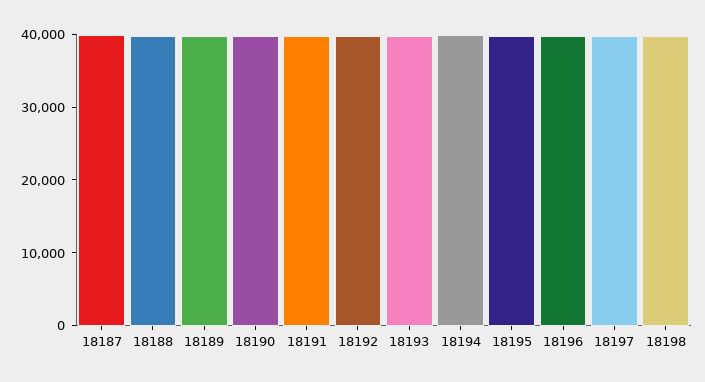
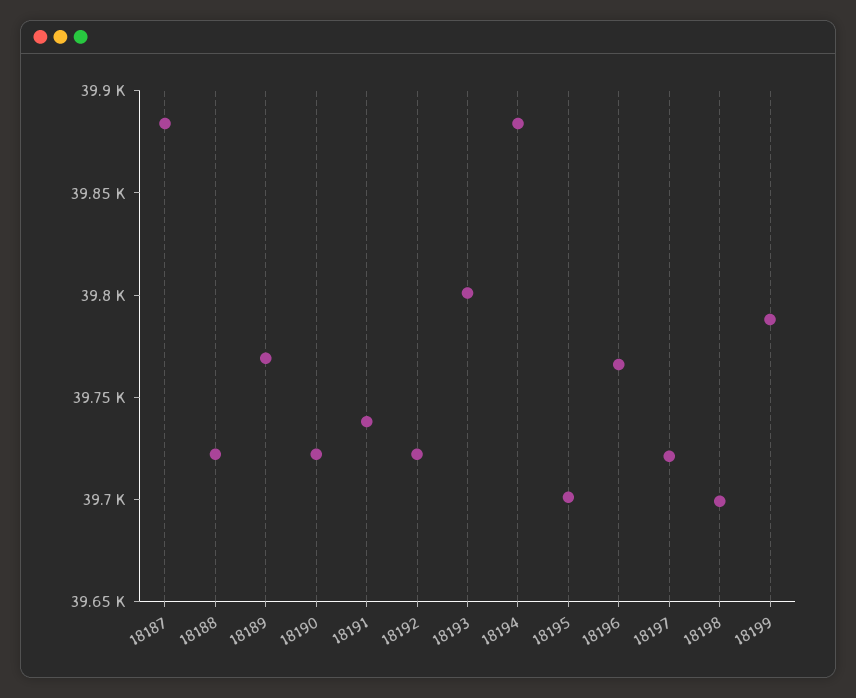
18199: none -> 39790

